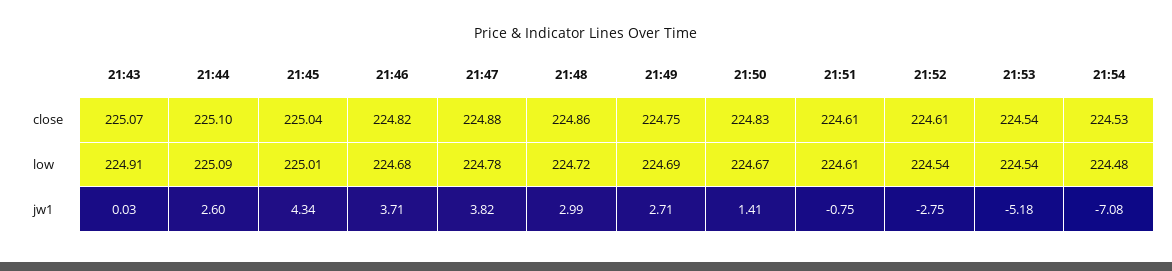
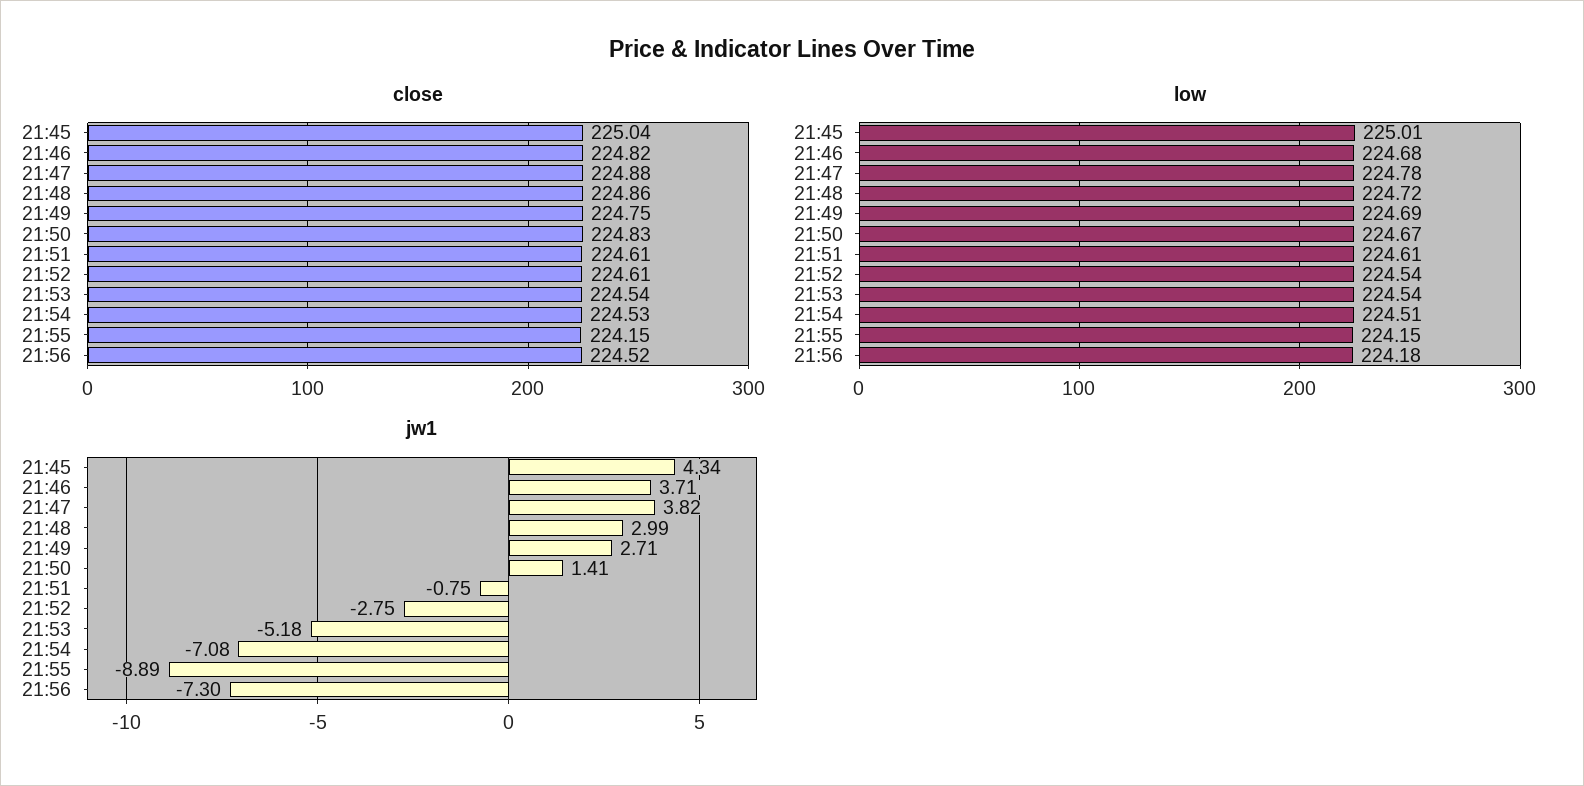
close, 21:43: 225.07 -> none
close, 21:44: 225.1 -> none
low, 21:43: 224.91 -> none
low, 21:44: 225.09 -> none
low, 21:54: 224.48 -> 224.51
jw1, 21:43: 0.03 -> none
jw1, 21:44: 2.6 -> none
close, 21:55: none -> 224.15
close, 21:56: none -> 224.52
low, 21:55: none -> 224.15
low, 21:56: none -> 224.18
jw1, 21:55: none -> -8.89
jw1, 21:56: none -> -7.3

